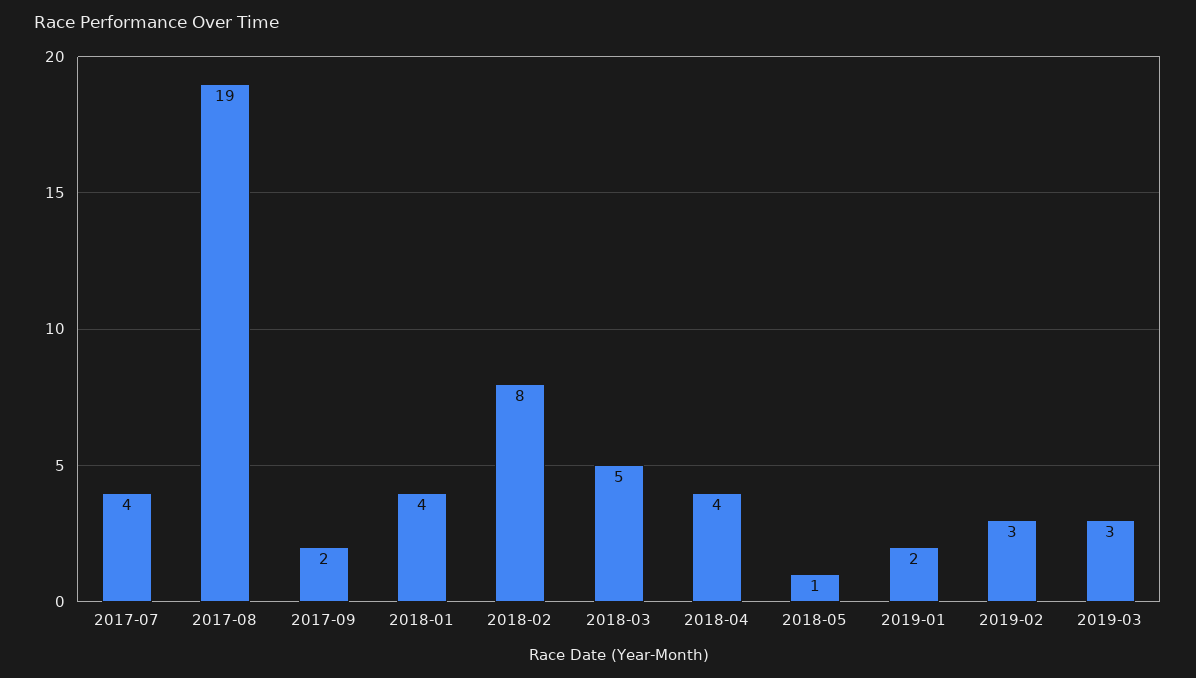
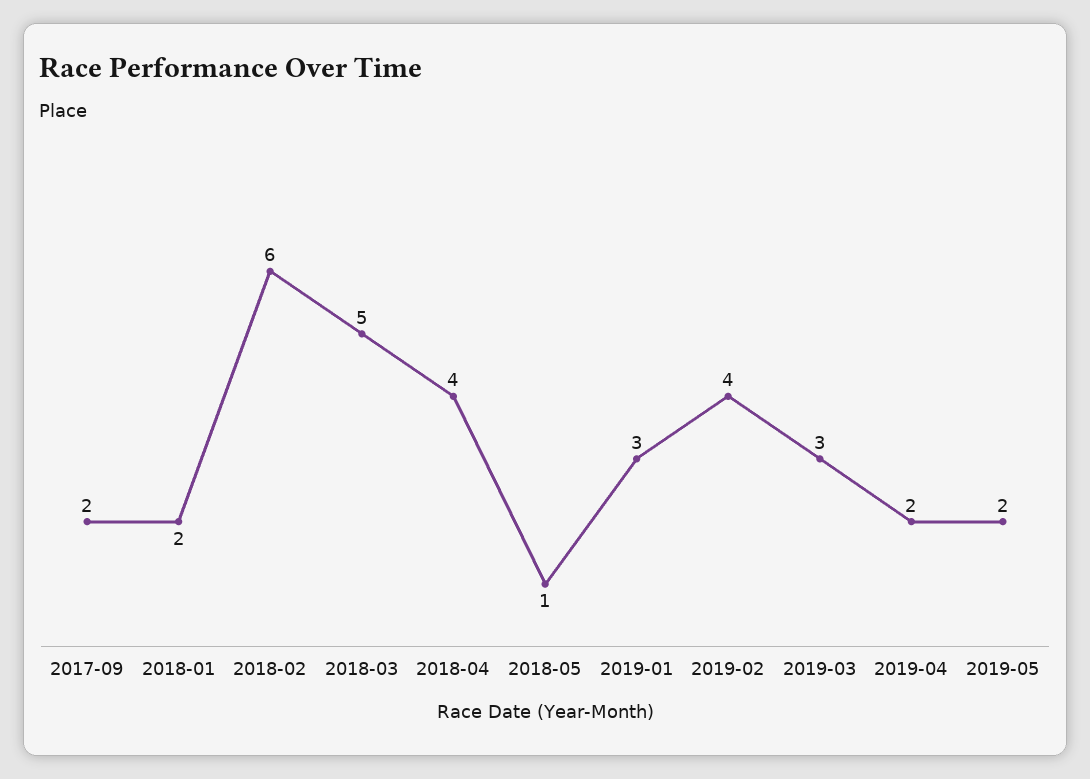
2017-07: 4 -> none
2017-08: 19 -> none
2018-01: 4 -> 2
2018-02: 8 -> 6
2019-01: 2 -> 3
2019-02: 3 -> 4
2019-04: none -> 2
2019-05: none -> 2

